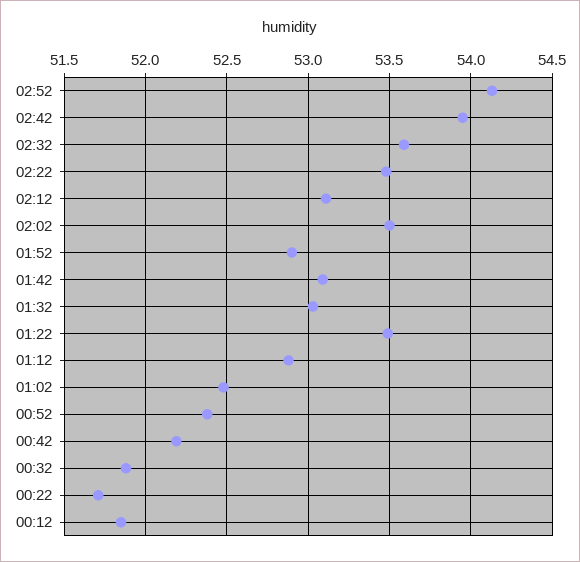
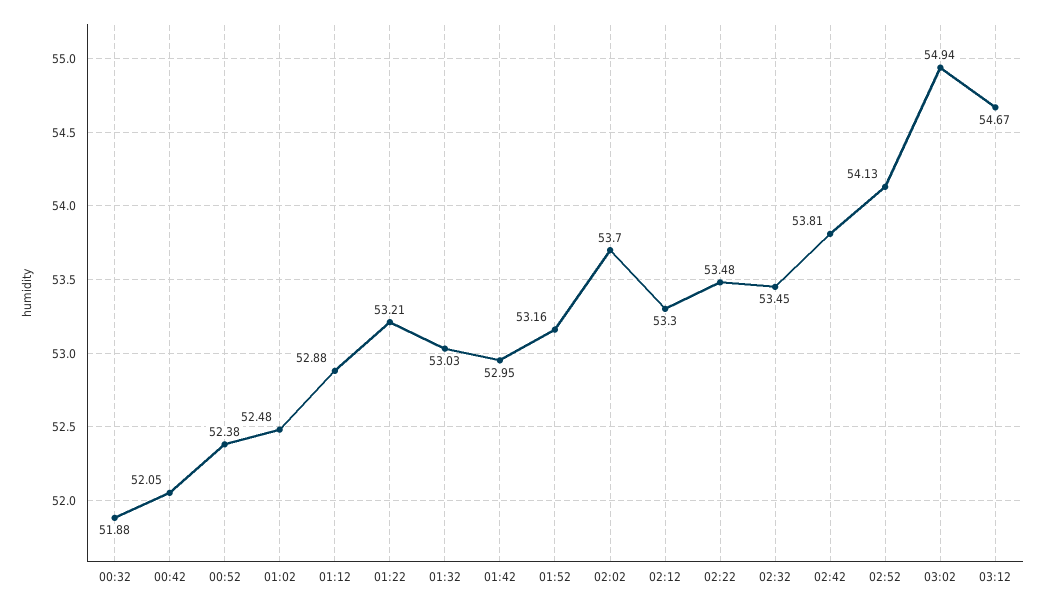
02:42: 53.95 -> 53.81
02:32: 53.6 -> 53.45
02:12: 53.1 -> 53.3
02:02: 53.5 -> 53.7
01:52: 52.9 -> 53.16
01:42: 53.1 -> 52.95
01:22: 53.5 -> 53.21
00:42: 52.2 -> 52.05
00:22: 51.7 -> none
00:12: 51.85 -> none
03:02: none -> 54.94
03:12: none -> 54.67

